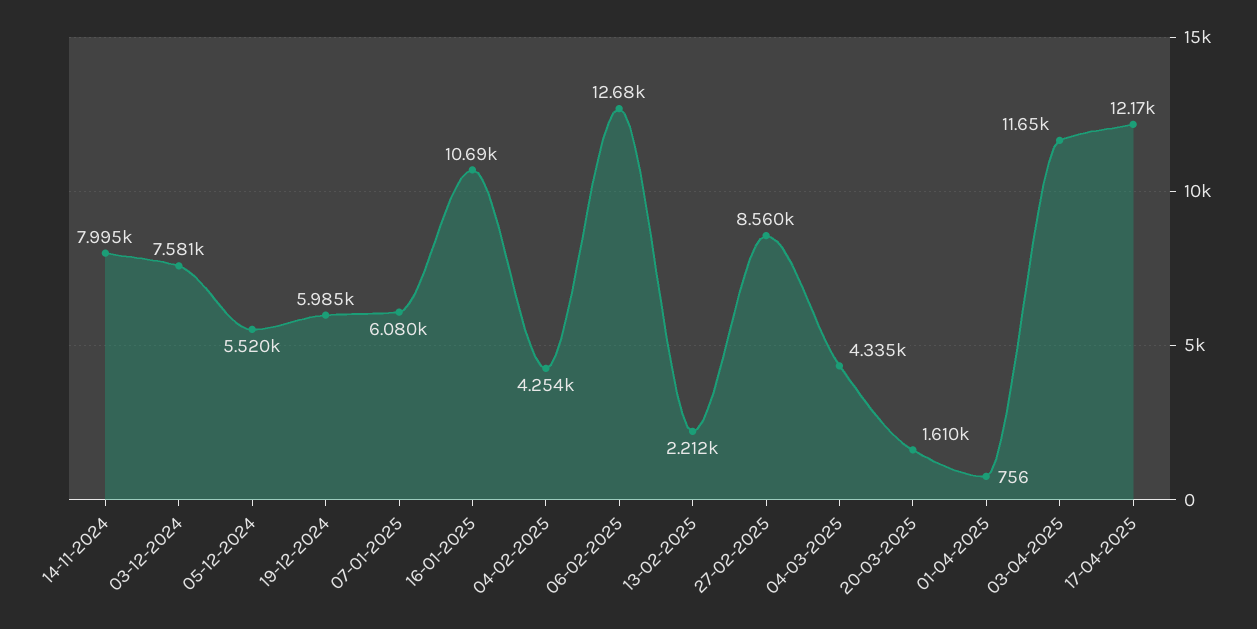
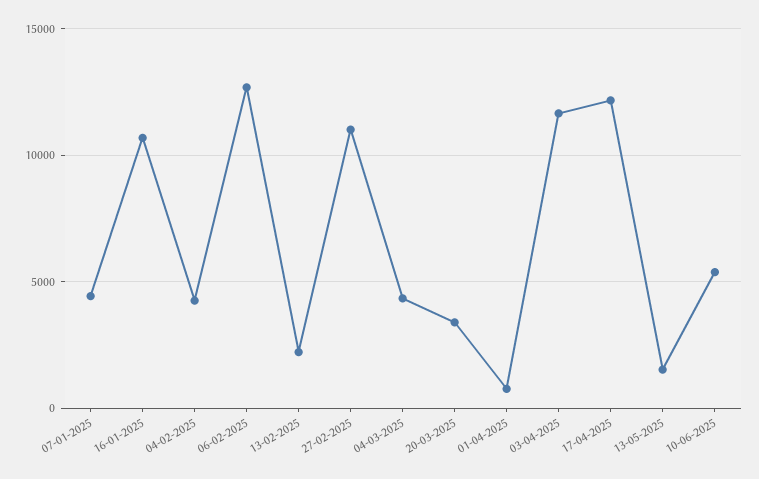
14-11-2024: 7995 -> none
03-12-2024: 7581 -> none
05-12-2024: 5520 -> none
19-12-2024: 5985 -> none
07-01-2025: 6080 -> 4500
27-02-2025: 8560 -> 11000
20-03-2025: 1610 -> 3500
13-05-2025: none -> 1500
10-06-2025: none -> 5500

